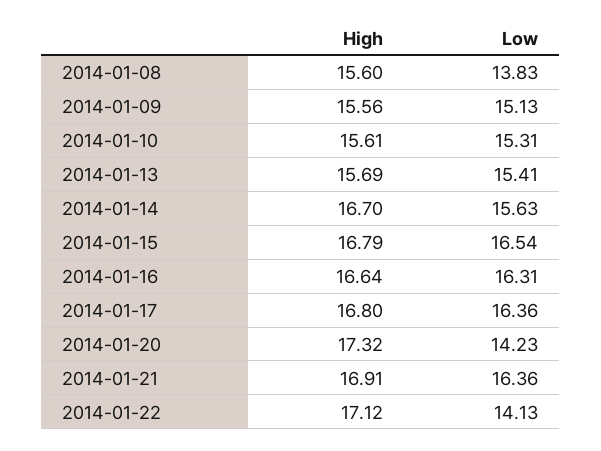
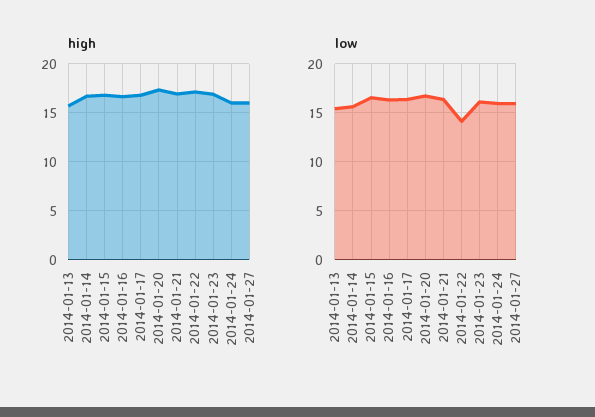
High, 2014-01-08: 15.6 -> none
Low, 2014-01-08: 13.83 -> none
High, 2014-01-09: 15.56 -> none
Low, 2014-01-09: 15.13 -> none
High, 2014-01-10: 15.61 -> none
Low, 2014-01-10: 15.31 -> none
Low, 2014-01-20: 14.23 -> 17
High, 2014-01-23: none -> 17
High, 2014-01-24: none -> 16
High, 2014-01-27: none -> 16
Low, 2014-01-23: none -> 16
Low, 2014-01-24: none -> 16
Low, 2014-01-27: none -> 16

